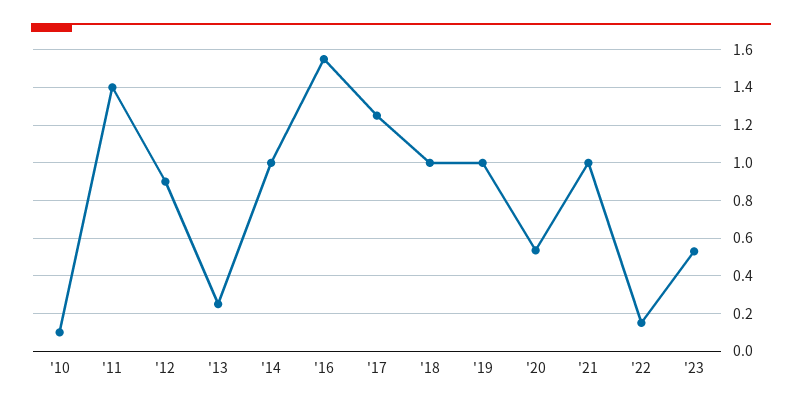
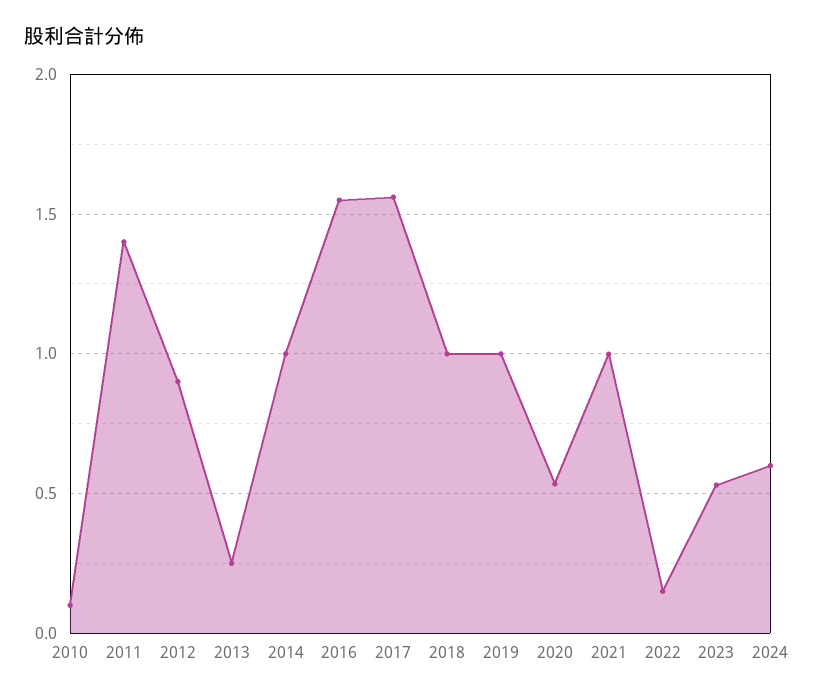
'17: 1.25 -> 1.55
2024: none -> 0.6

